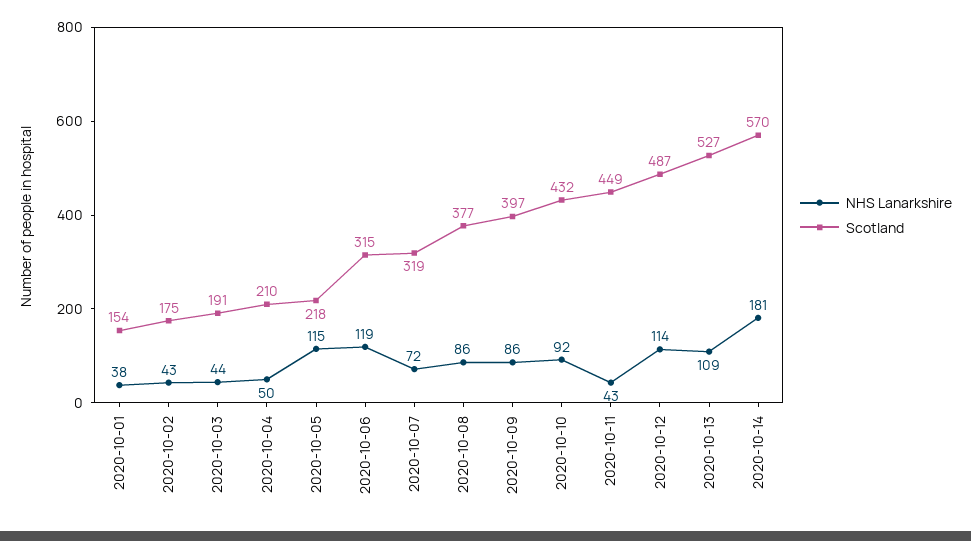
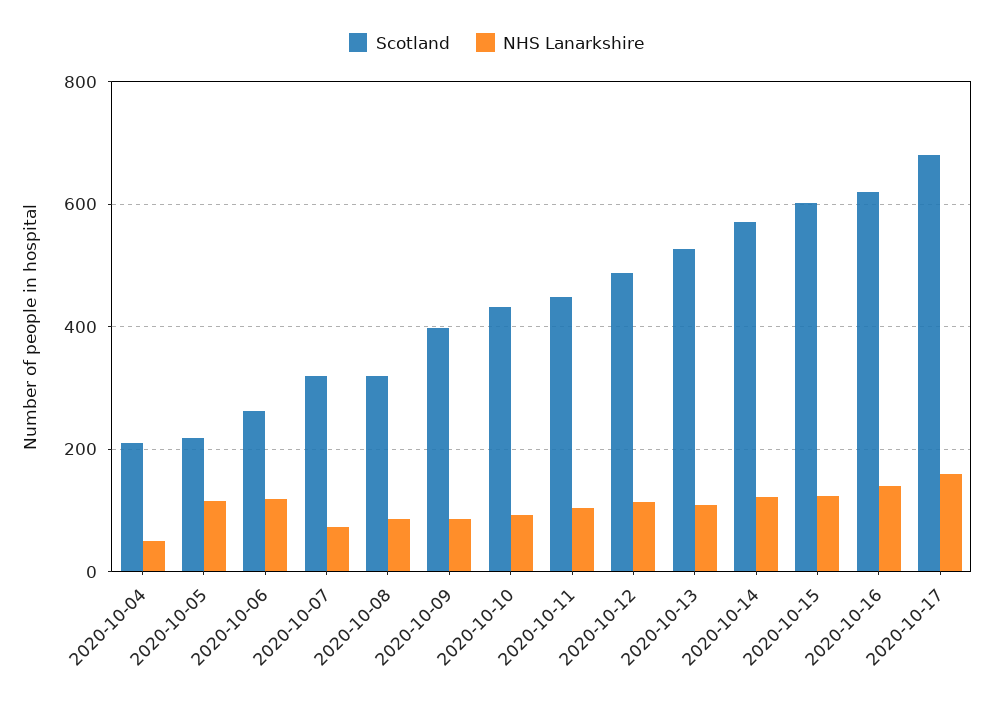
NHS Lanarkshire, 2020-10-01: 38 -> none
Scotland, 2020-10-01: 154 -> none
NHS Lanarkshire, 2020-10-02: 43 -> none
Scotland, 2020-10-02: 175 -> none
NHS Lanarkshire, 2020-10-03: 44 -> none
Scotland, 2020-10-03: 191 -> none
Scotland, 2020-10-06: 315 -> 260
Scotland, 2020-10-08: 377 -> 320
NHS Lanarkshire, 2020-10-11: 43 -> 100
NHS Lanarkshire, 2020-10-14: 181 -> 120
Scotland, 2020-10-15: none -> 600
NHS Lanarkshire, 2020-10-15: none -> 120
Scotland, 2020-10-16: none -> 620
NHS Lanarkshire, 2020-10-16: none -> 140
Scotland, 2020-10-17: none -> 680
NHS Lanarkshire, 2020-10-17: none -> 160

